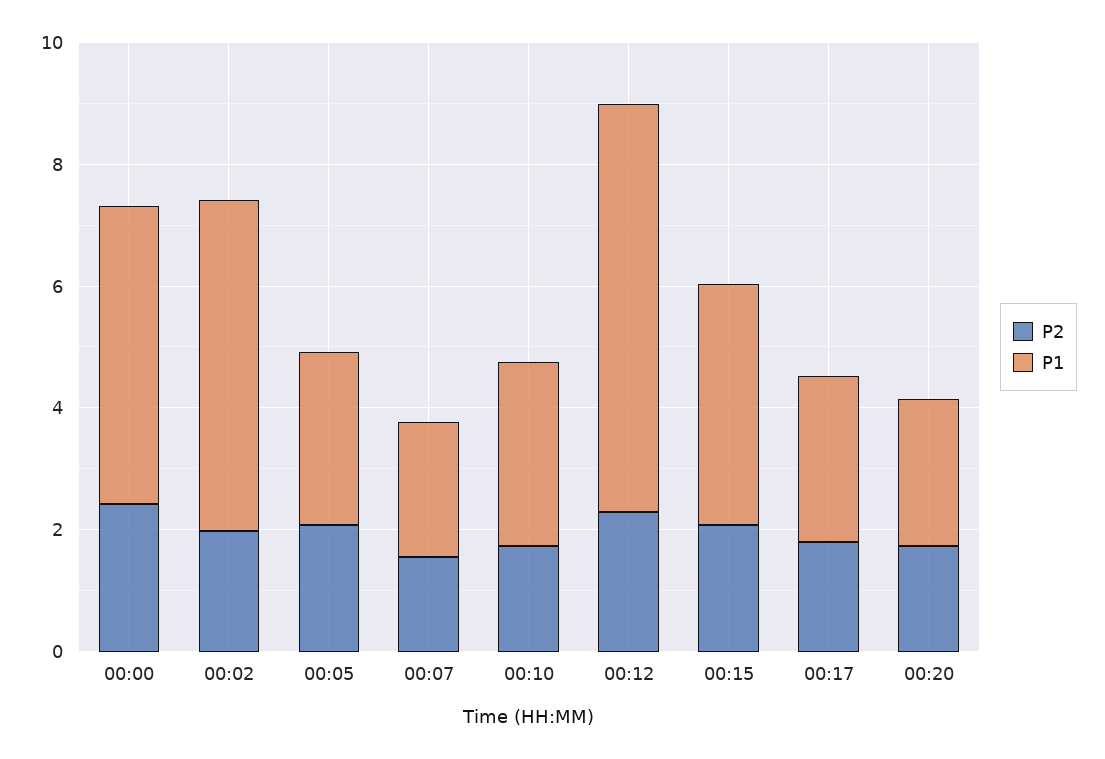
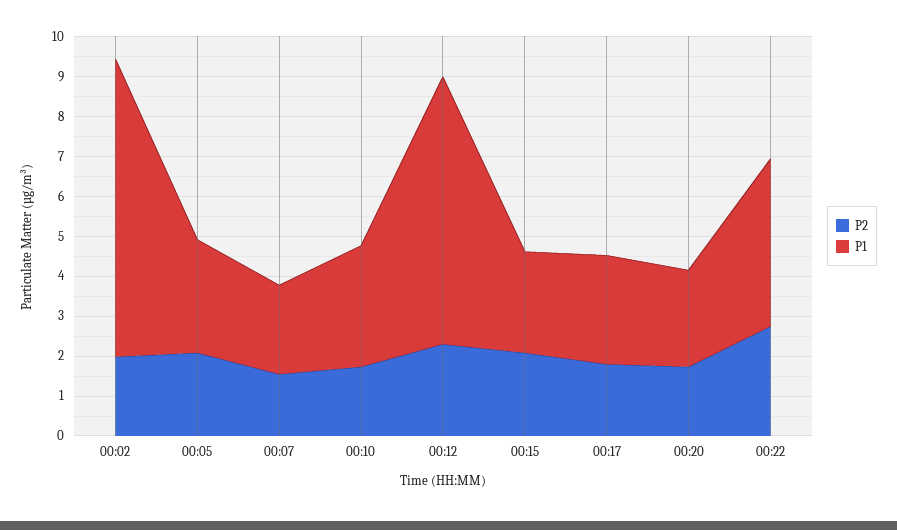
P2, 00:00: 2.5 -> none
P1, 00:00: 5 -> none
P1, 00:02: 5.5 -> 7.5
P1, 00:15: 4 -> 2.5
P2, 00:22: none -> 2.75
P1, 00:22: none -> 4.25

